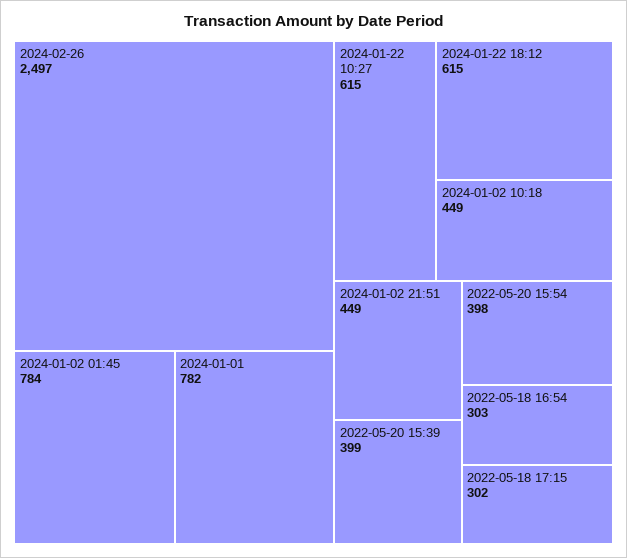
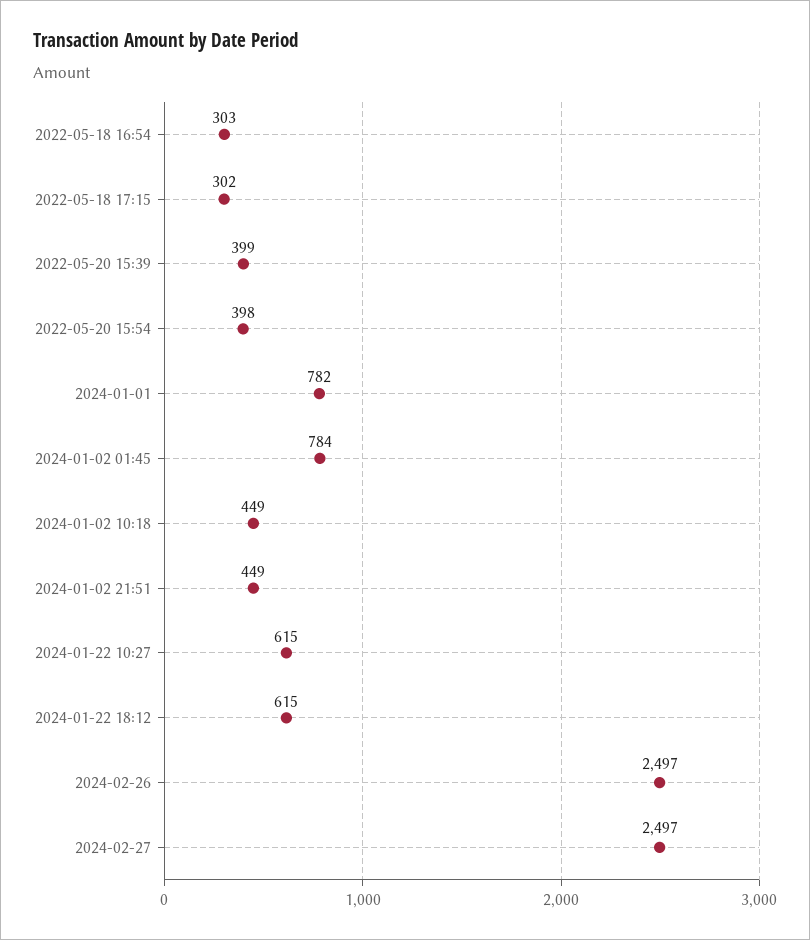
2024-02-27: none -> 2497

